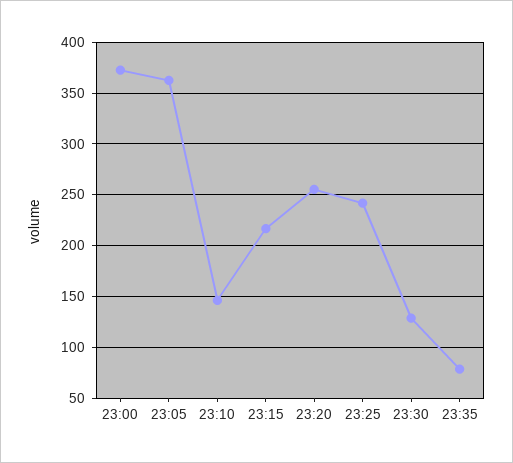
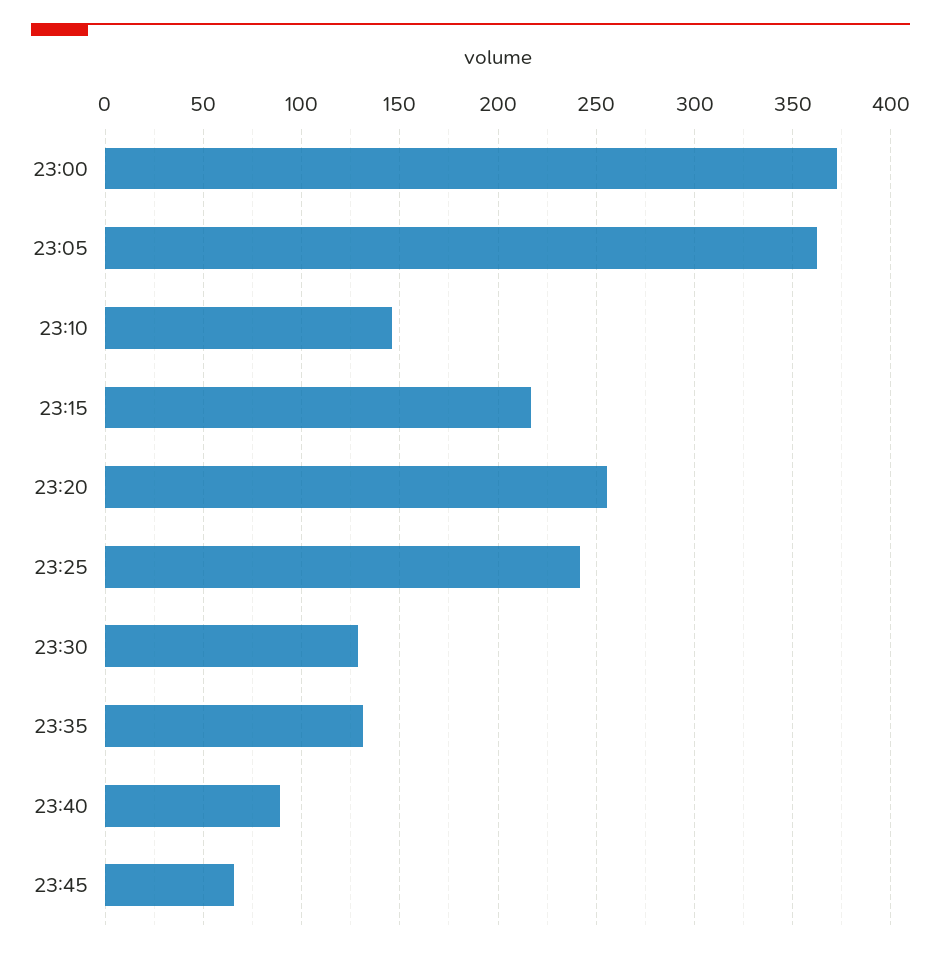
23:35: 80 -> 130
23:40: none -> 90
23:45: none -> 65

